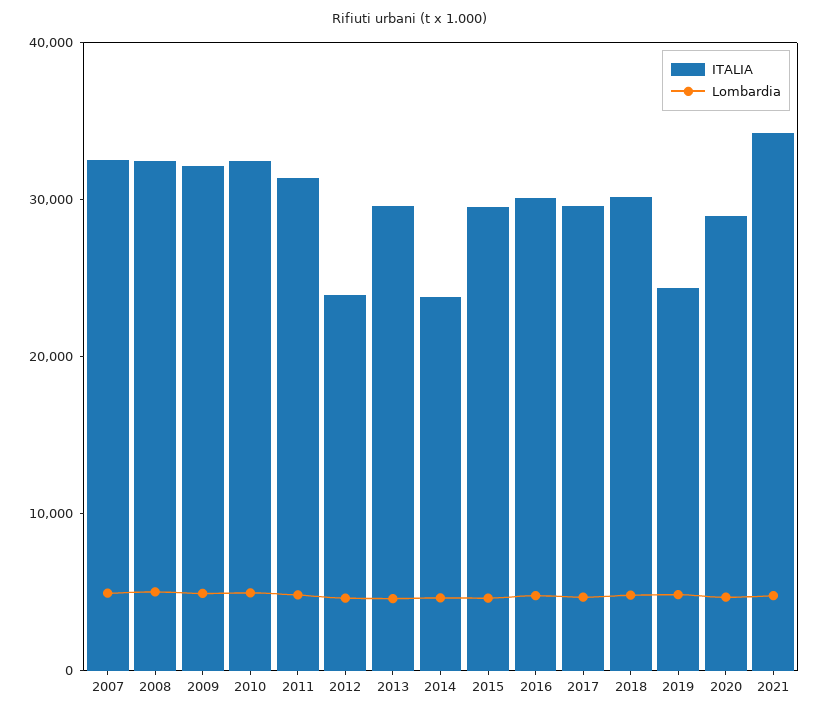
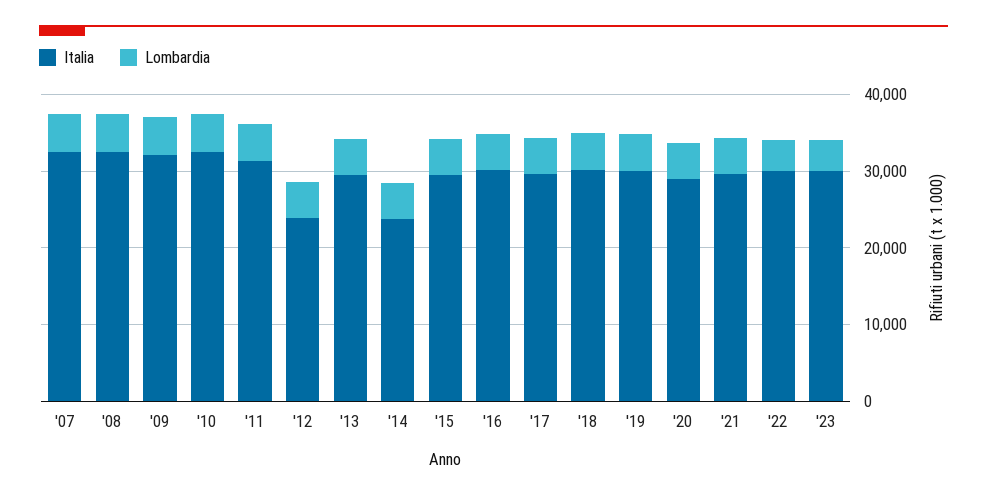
ITALIA, 2019: 24000 -> 30000
ITALIA, 2021: 34000 -> 30000
ITALIA, '22: none -> 30000
Lombardia, '22: none -> 4000
ITALIA, '23: none -> 30000
Lombardia, '23: none -> 4000

